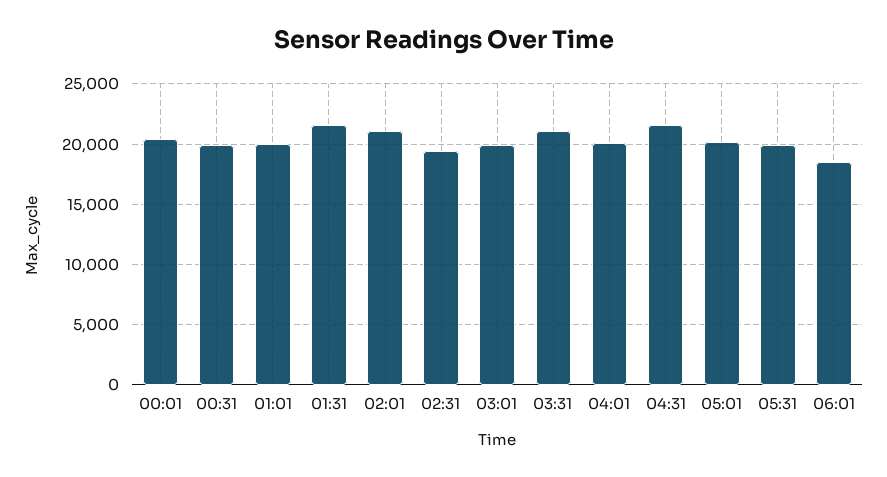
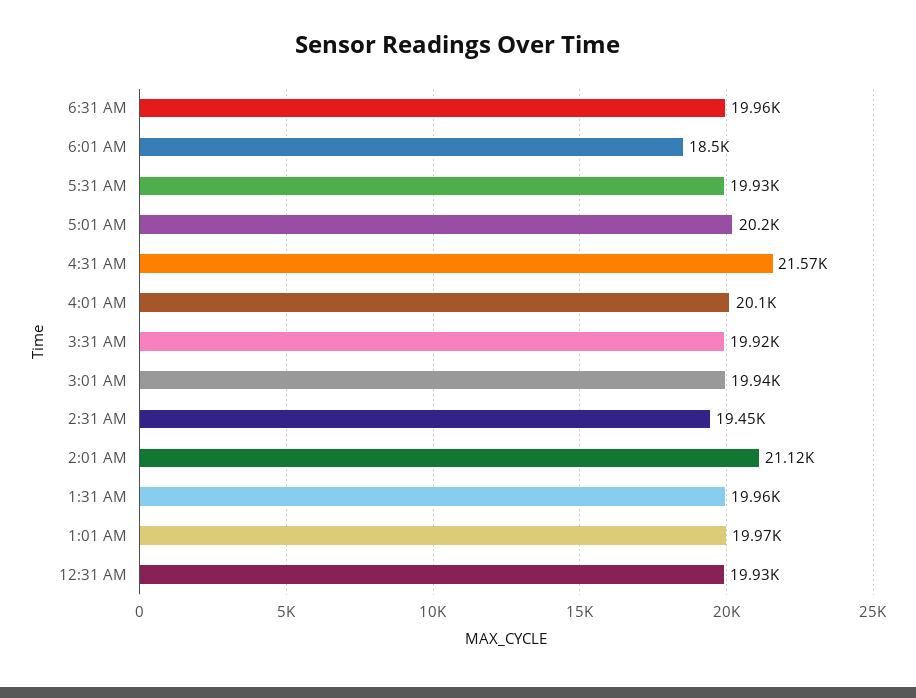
00:01: 20500 -> none
01:31: 21500 -> 19960
03:31: 21000 -> 19920
6:31 AM: none -> 19960

